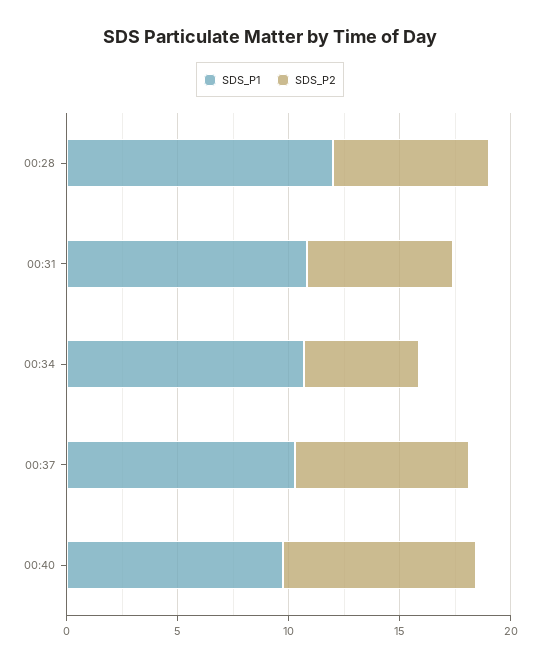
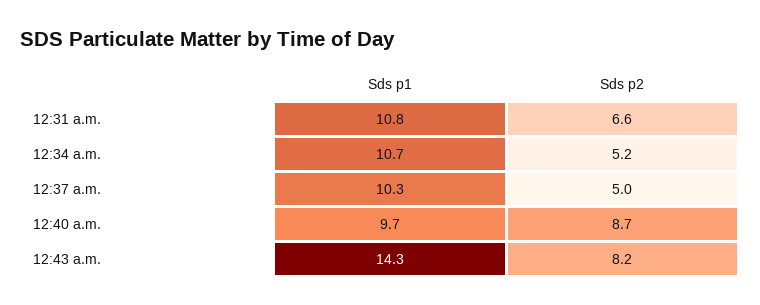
SDS_P1, 00:28: 12 -> none
SDS_P2, 00:28: 7 -> none
SDS_P2, 00:37: 8 -> 5
SDS_P1, 12:43 a.m.: none -> 14.3
SDS_P2, 12:43 a.m.: none -> 8.2

